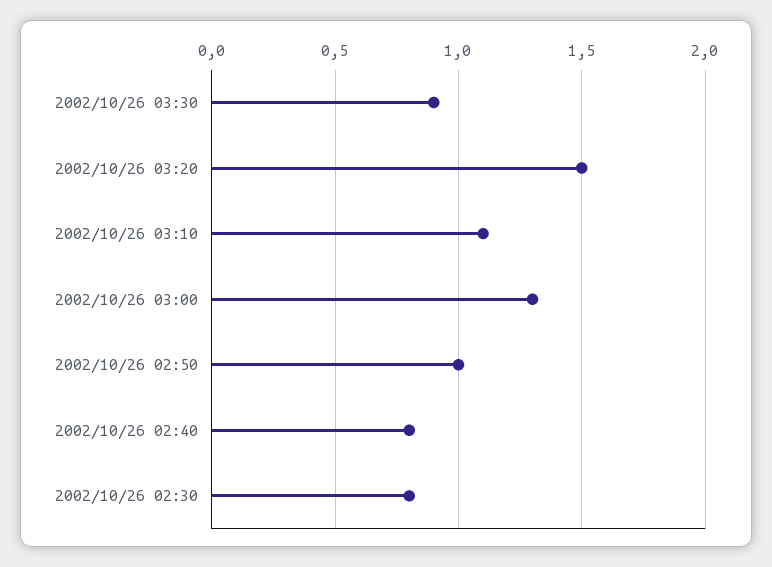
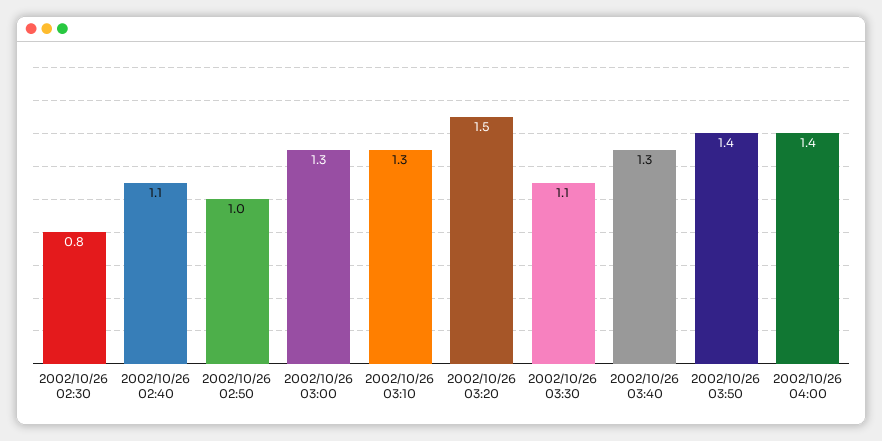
2002/10/26 03:30: 0.9 -> 1.1
2002/10/26 03:10: 1.1 -> 1.3
2002/10/26 02:40: 0.8 -> 1.1
2002/10/26 03:40: none -> 1.3
2002/10/26 03:50: none -> 1.4
2002/10/26 04:00: none -> 1.4

